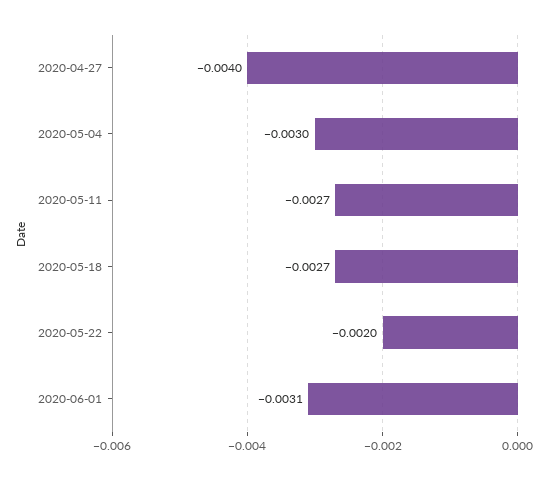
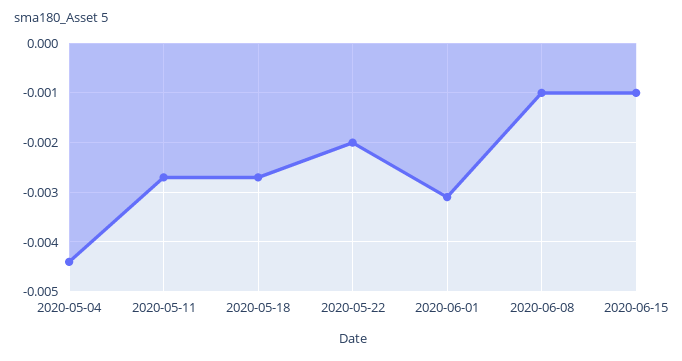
2020-04-27: -0.004 -> none
2020-05-04: -0.003 -> -0.0045
2020-06-08: none -> -0.001
2020-06-15: none -> -0.001

